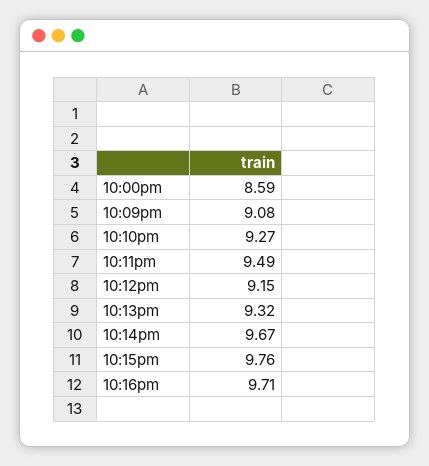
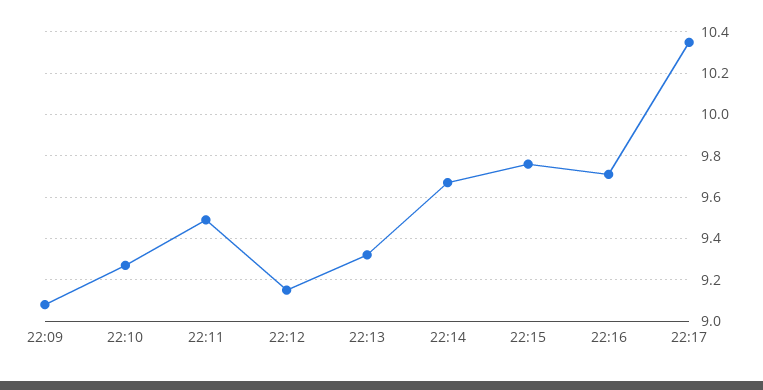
10:00pm: 8.59 -> none
22:17: none -> 10.35

